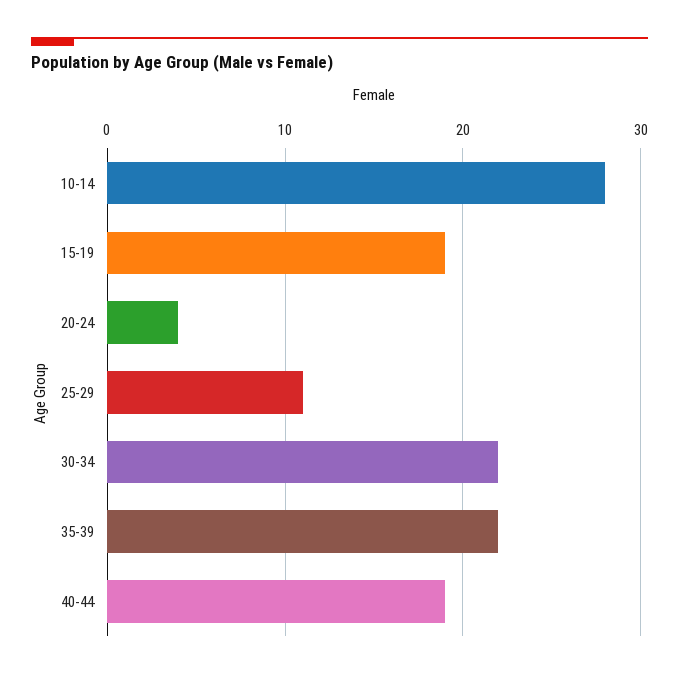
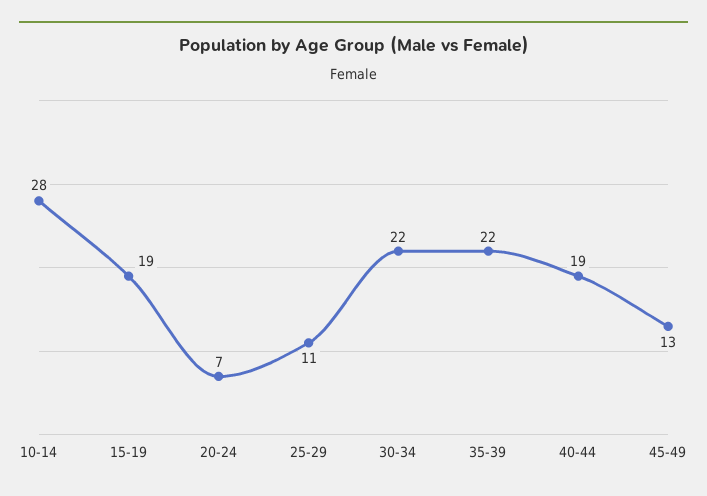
20-24: 4 -> 7
45-49: none -> 13

